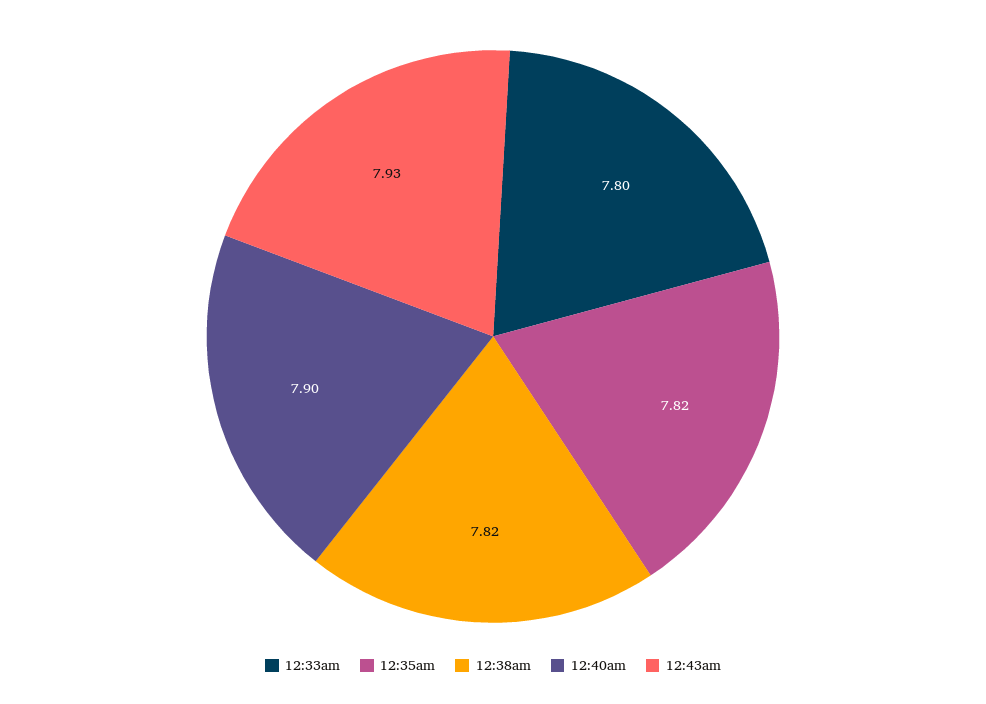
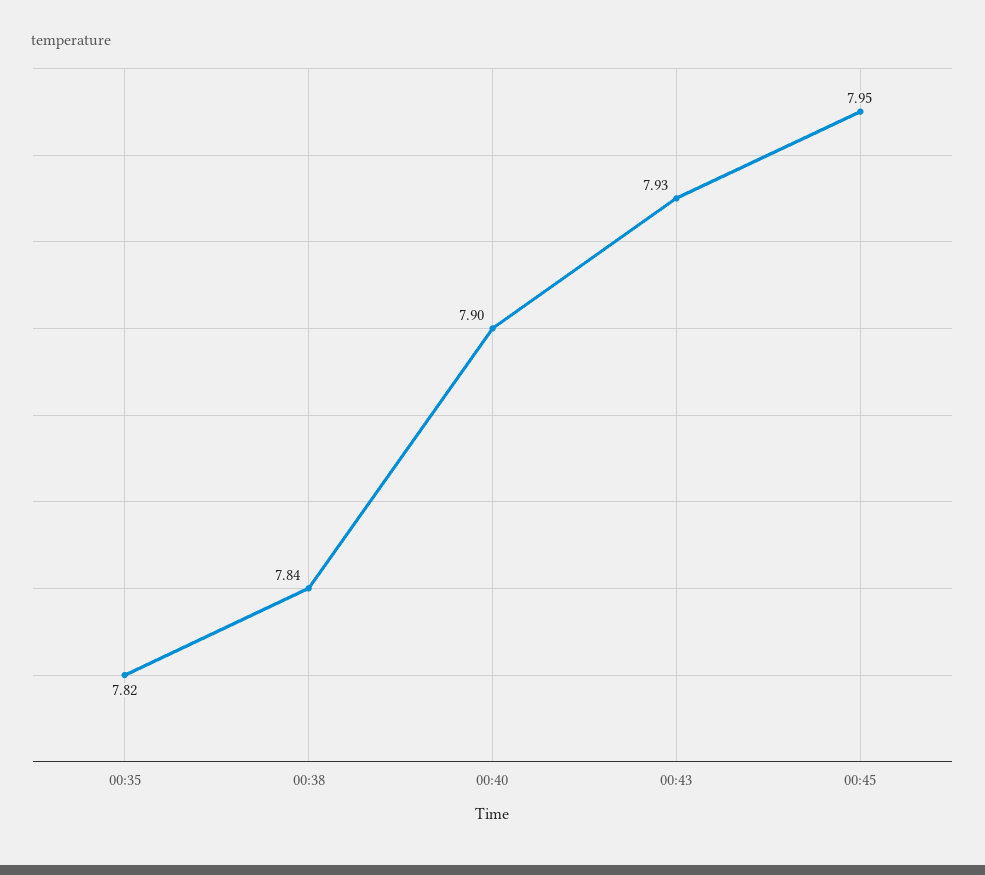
12:33am: 7.8 -> none
12:38am: 7.82 -> 7.84
00:45: none -> 7.95

